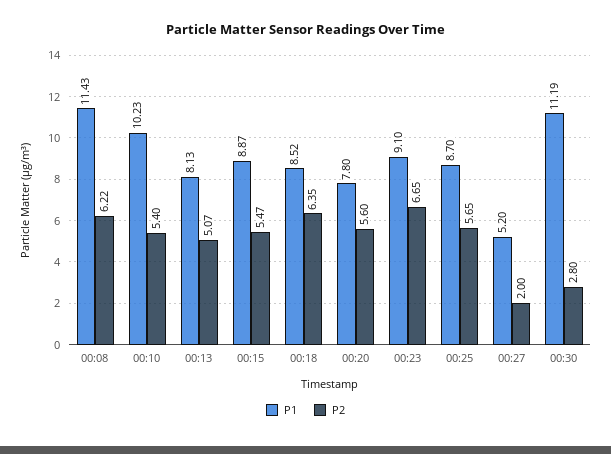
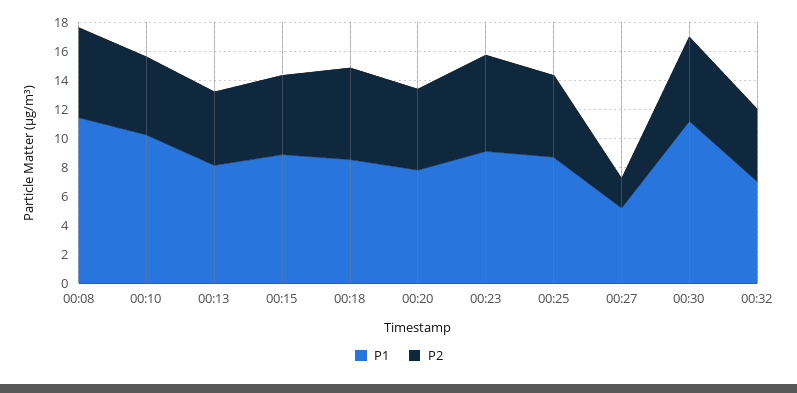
P2, 00:30: 2.8 -> 6
P1, 00:32: none -> 7
P2, 00:32: none -> 5

